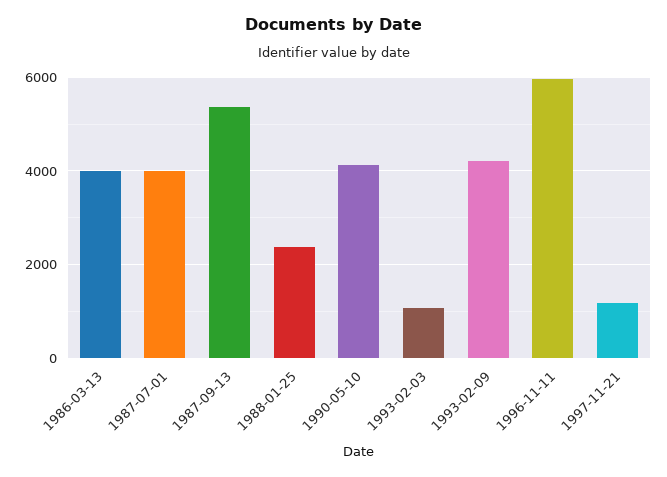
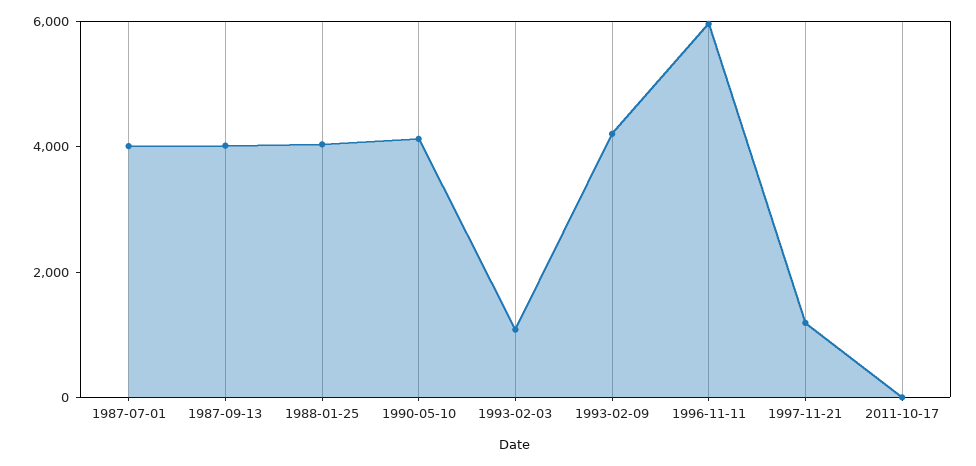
1986-03-13: 4000 -> none
1987-09-13: 5400 -> 4000
1988-01-25: 2400 -> 4000
2011-10-17: none -> 0

